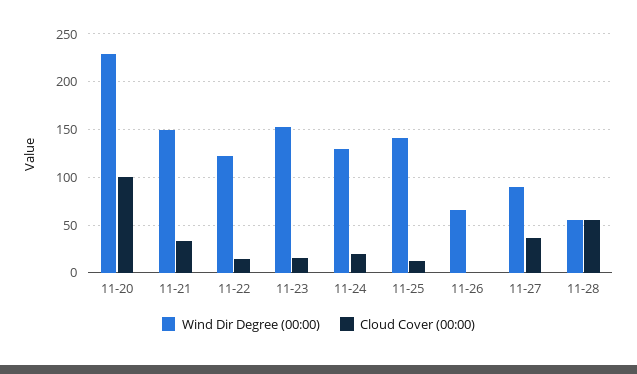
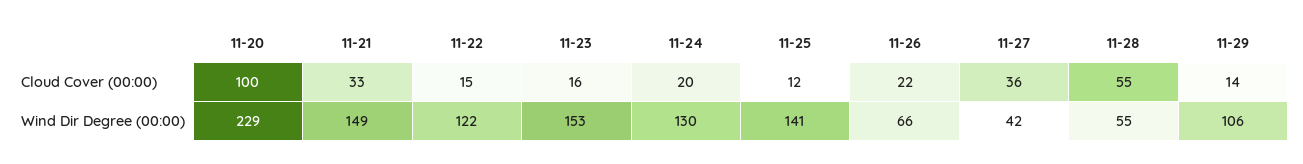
Cloud Cover (00:00), 11-26: 0 -> 22
Wind Dir Degree (00:00), 11-27: 90 -> 42
Cloud Cover (00:00), 11-29: none -> 14
Wind Dir Degree (00:00), 11-29: none -> 106

